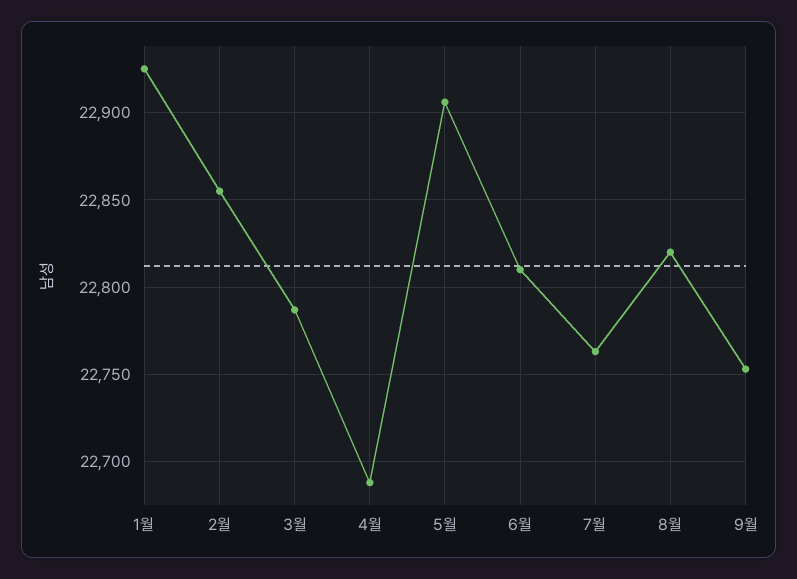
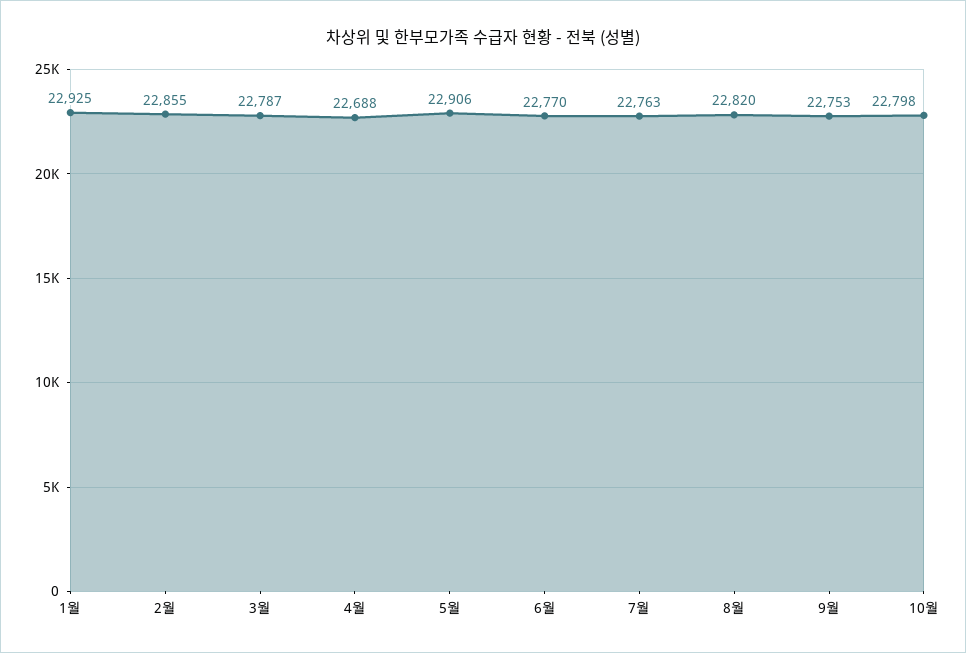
6월: 22810 -> 22770
10월: none -> 22798

